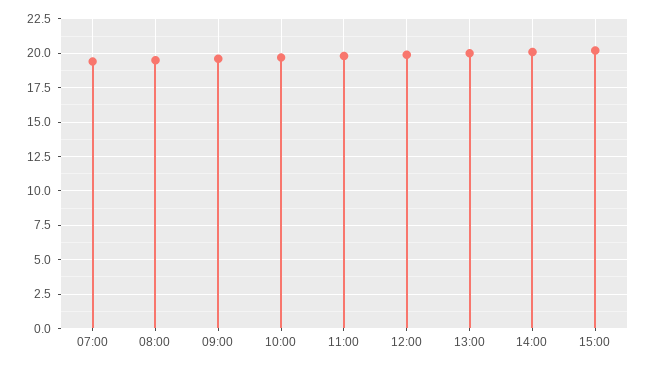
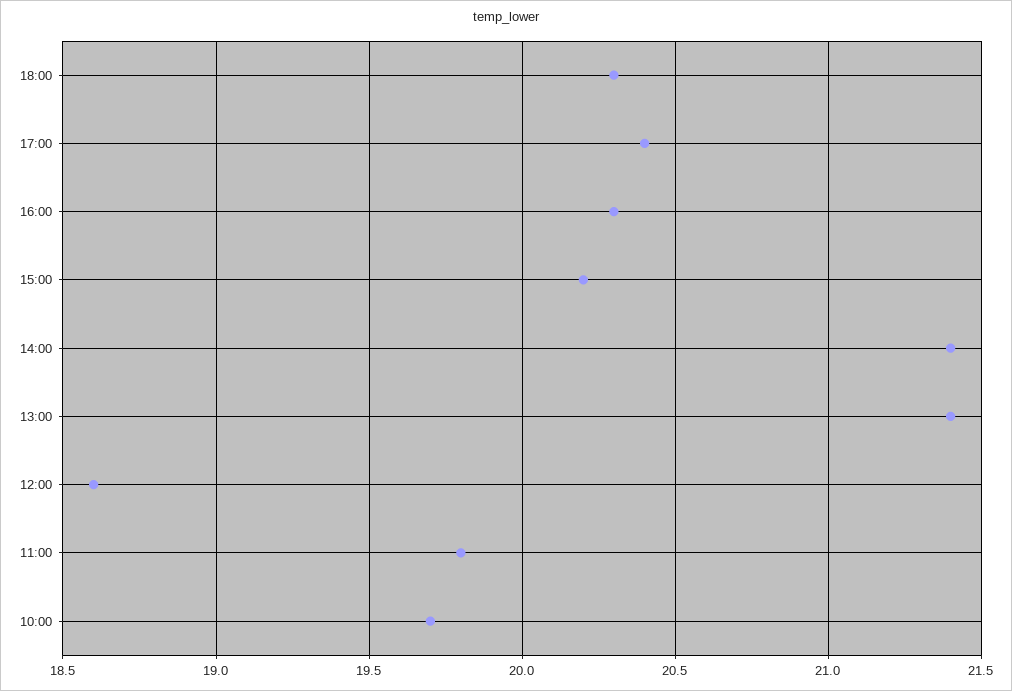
07:00: 19.5 -> none
08:00: 19.5 -> none
09:00: 19.5 -> none
12:00: 20 -> 18.6
13:00: 20 -> 21.4
14:00: 20 -> 21.4
18:00: none -> 20.3
17:00: none -> 20.4
16:00: none -> 20.3

